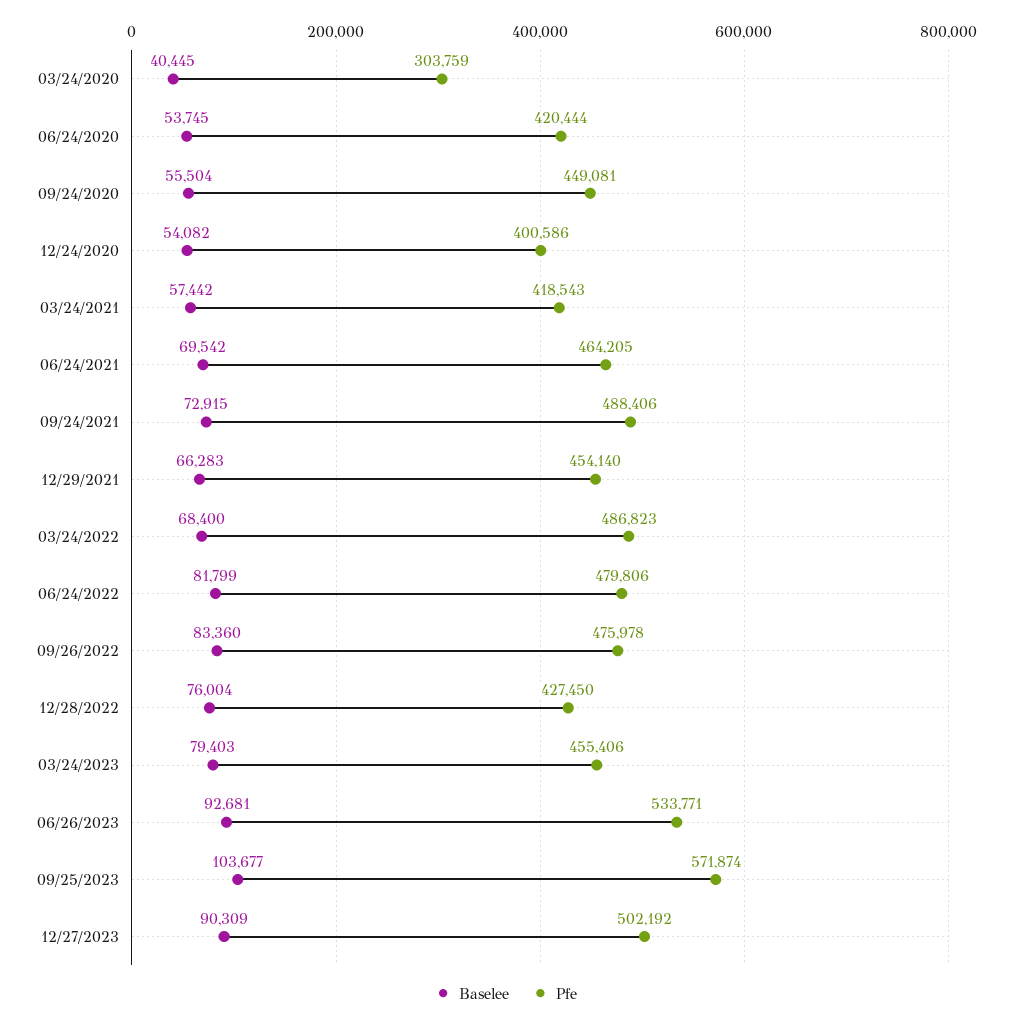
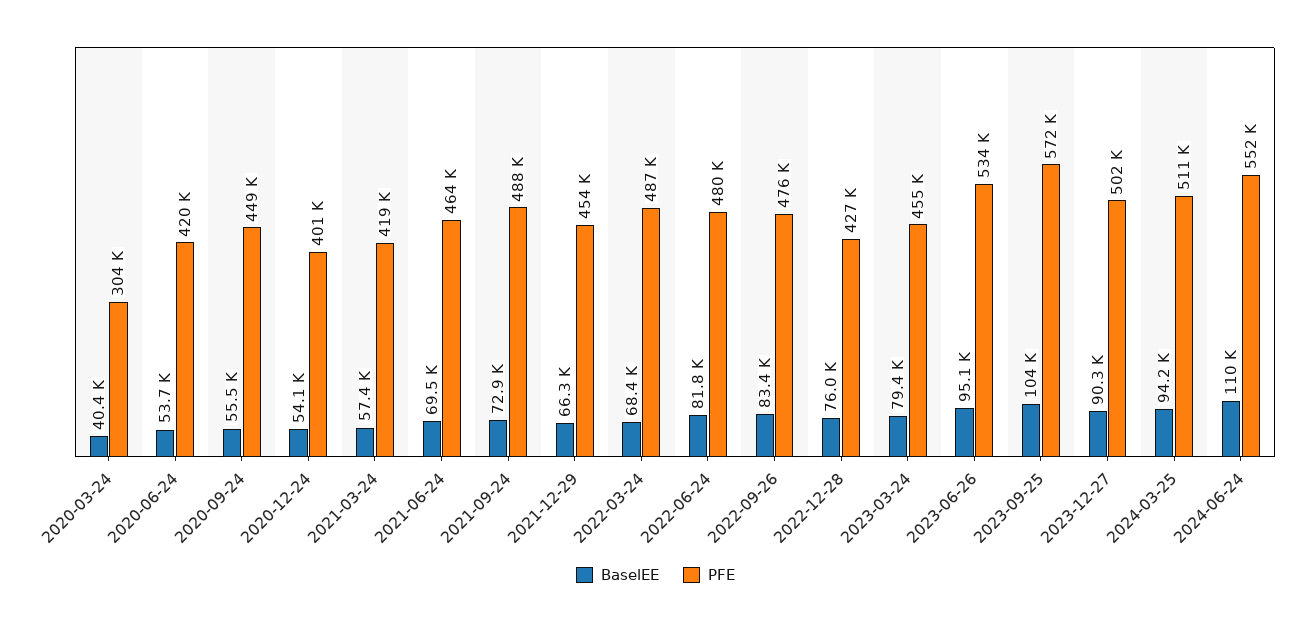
Baselee, 06/26/2023: 92681 -> 95100
Baselee, 2024-03-25: none -> 94200
Pfe, 2024-03-25: none -> 511000
Baselee, 2024-06-24: none -> 110000
Pfe, 2024-06-24: none -> 552000

